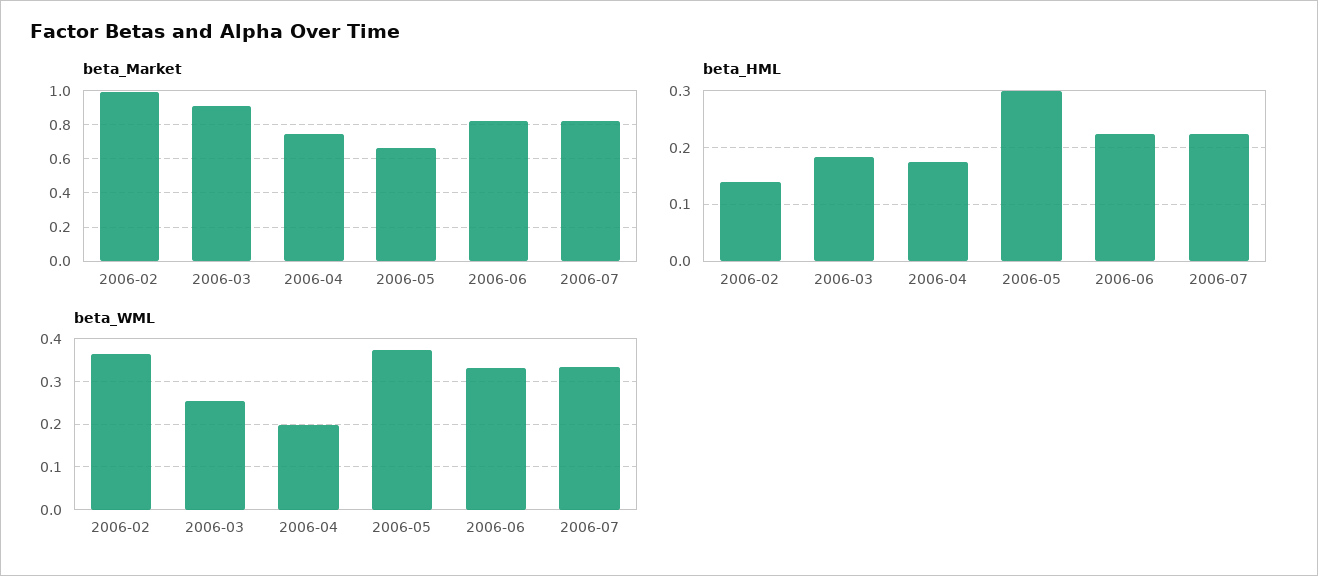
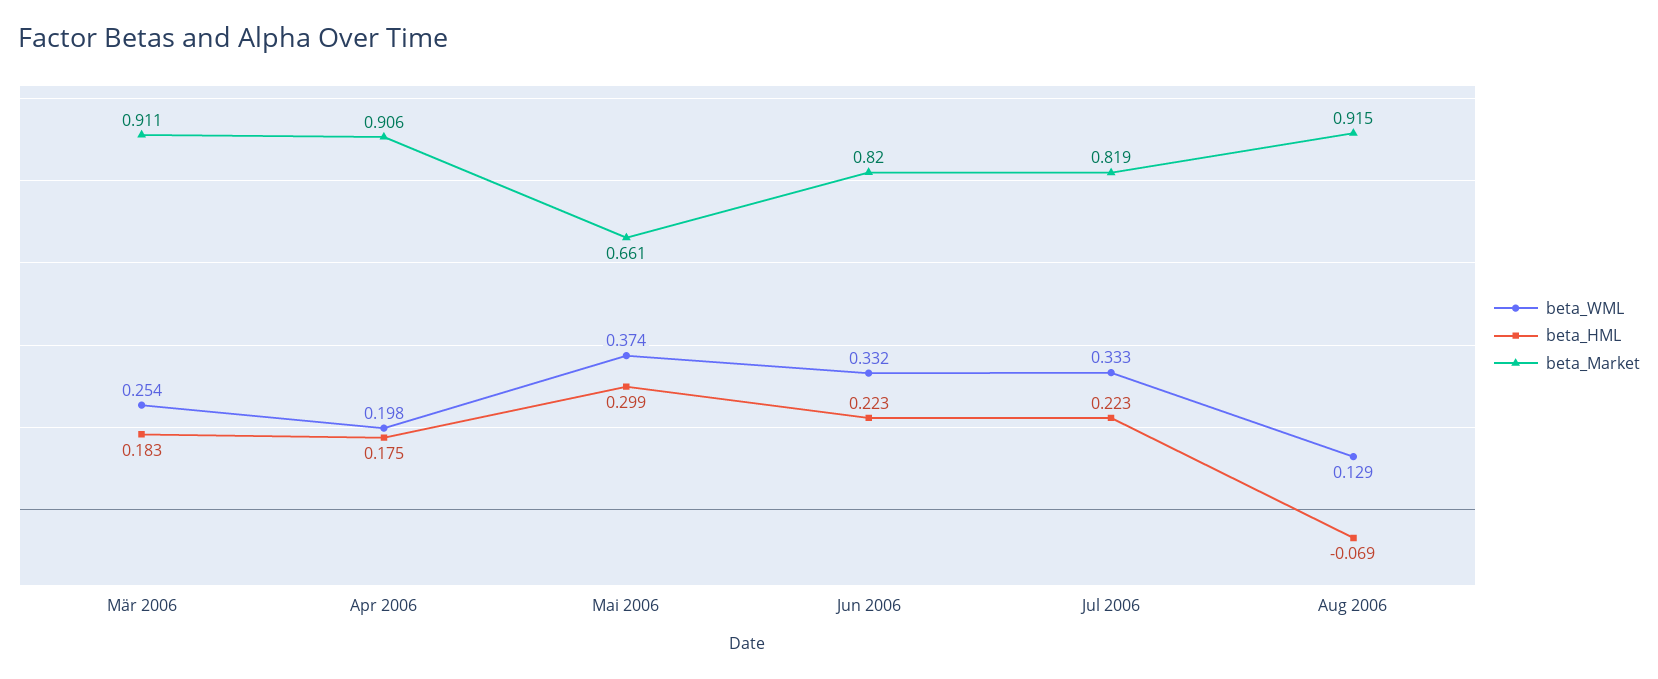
beta_Market, 2006-02: 1 -> none
beta_Market, 2006-04: 0.75 -> 0.906
beta_HML, 2006-02: 0.14 -> none
beta_WML, 2006-02: 0.36 -> none
beta_WML, Aug 2006: none -> 0.129
beta_HML, Aug 2006: none -> -0.069
beta_Market, Aug 2006: none -> 0.915

